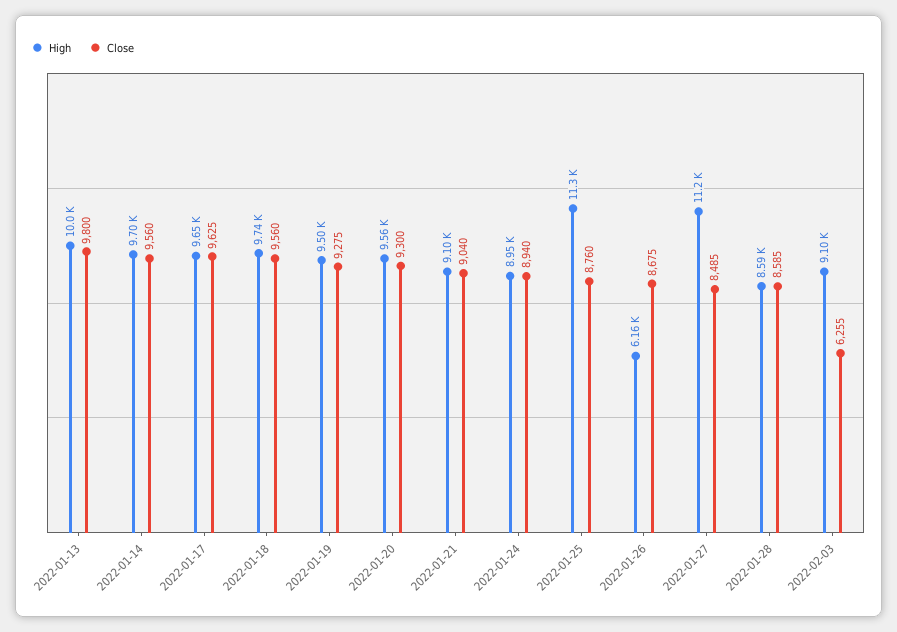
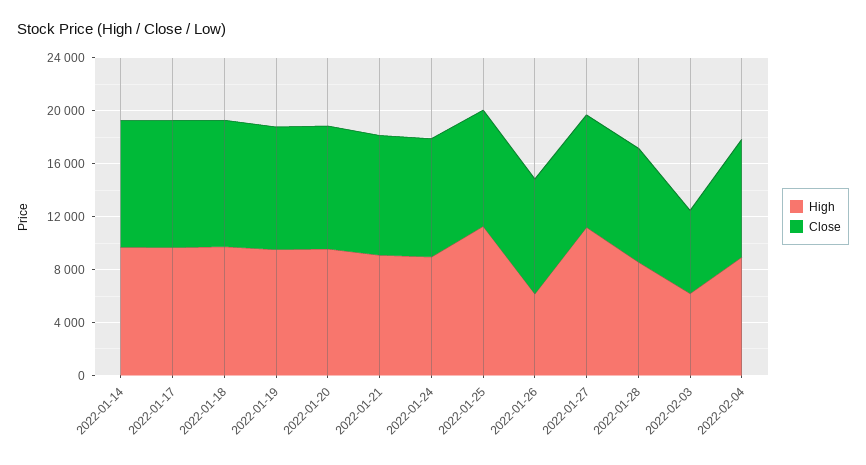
High, 2022-01-13: 10000 -> none
Close, 2022-01-13: 9800 -> none
High, 2022-02-03: 9100 -> 6000
High, 2022-02-04: none -> 9000
Close, 2022-02-04: none -> 9000

